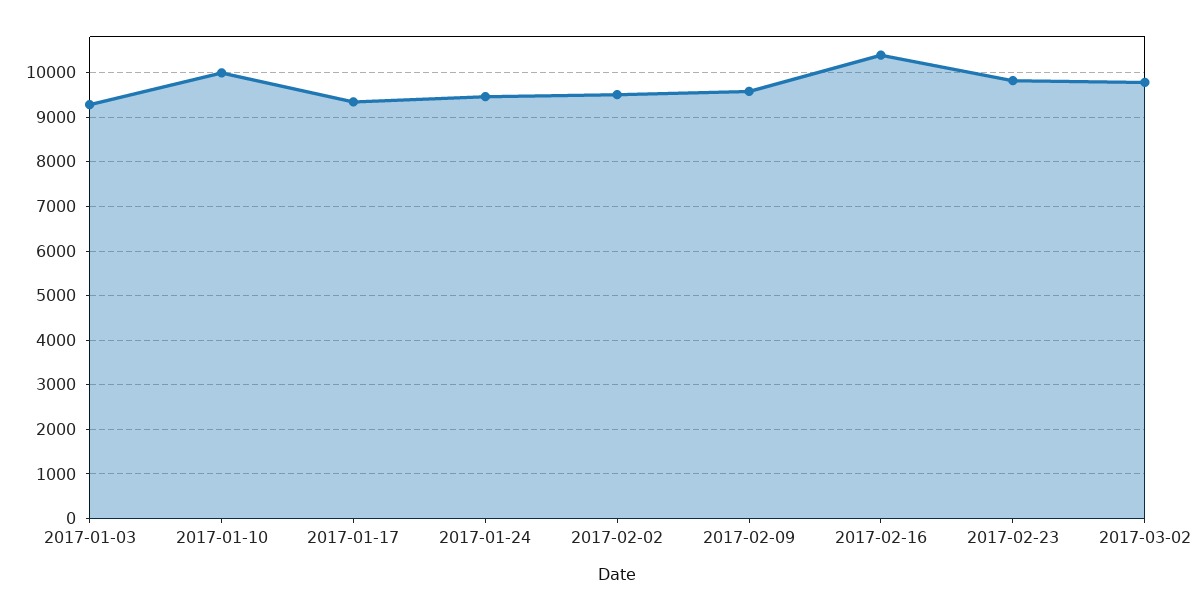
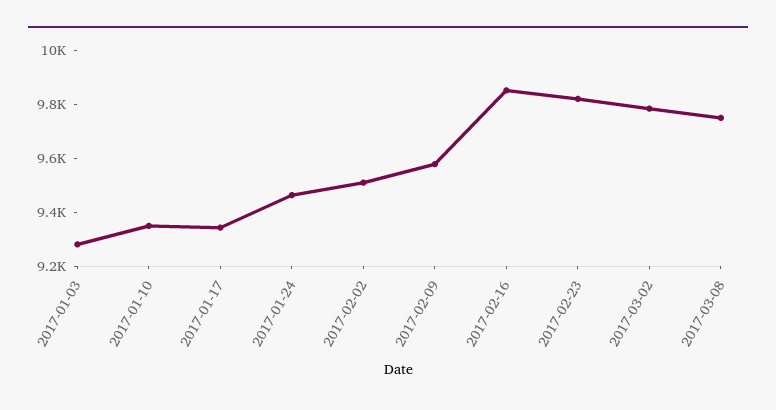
2017-01-10: 10000 -> 9350
2017-02-16: 10400 -> 9850
2017-03-08: none -> 9750

